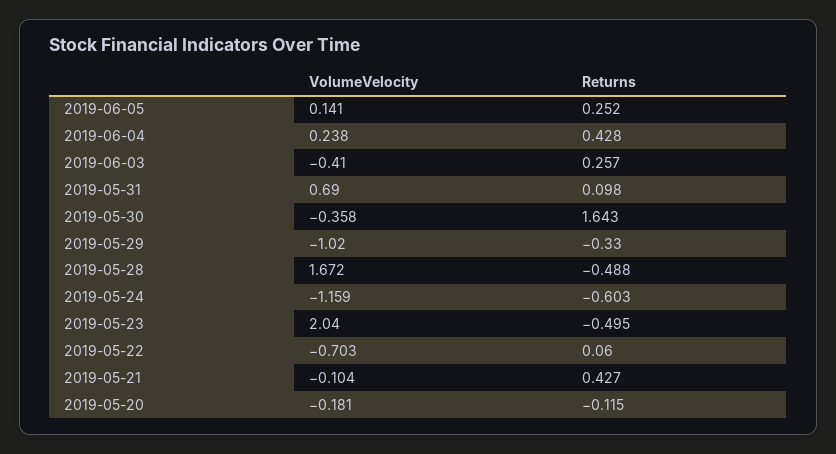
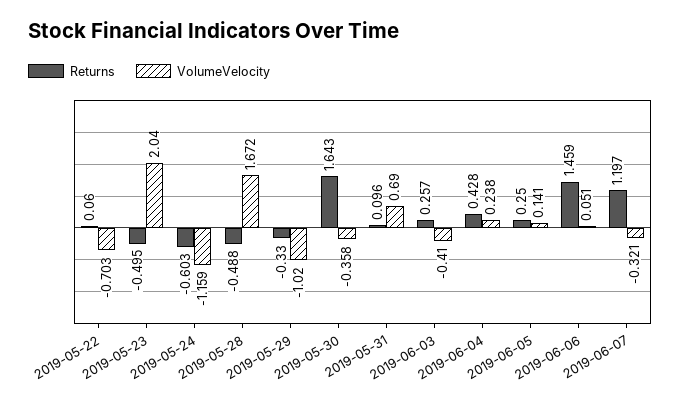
Returns, 2019-06-05: 0.252 -> 0.25
Returns, 2019-05-31: 0.098 -> 0.096
VolumeVelocity, 2019-05-21: -0.104 -> none
Returns, 2019-05-21: 0.427 -> none
VolumeVelocity, 2019-05-20: -0.181 -> none
Returns, 2019-05-20: -0.115 -> none
Returns, 2019-06-06: none -> 1.459
VolumeVelocity, 2019-06-06: none -> 0.051
Returns, 2019-06-07: none -> 1.197
VolumeVelocity, 2019-06-07: none -> -0.321

